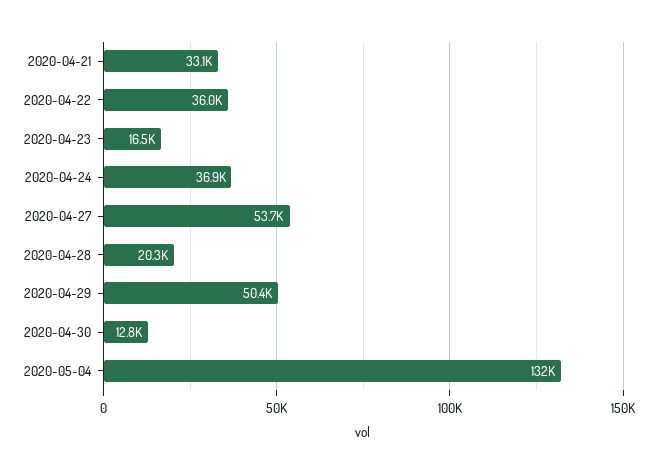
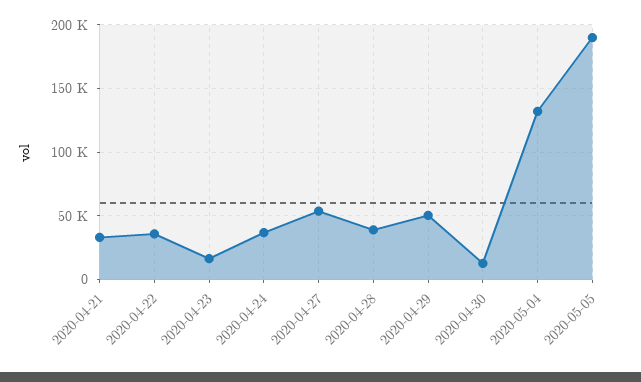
2020-04-28: 20300 -> 40000
2020-05-05: none -> 190000

